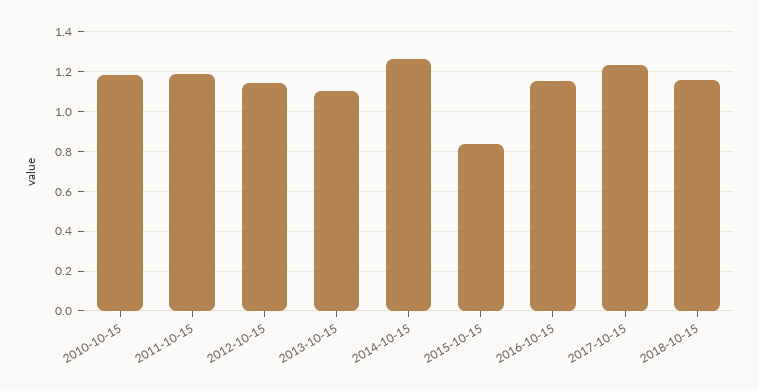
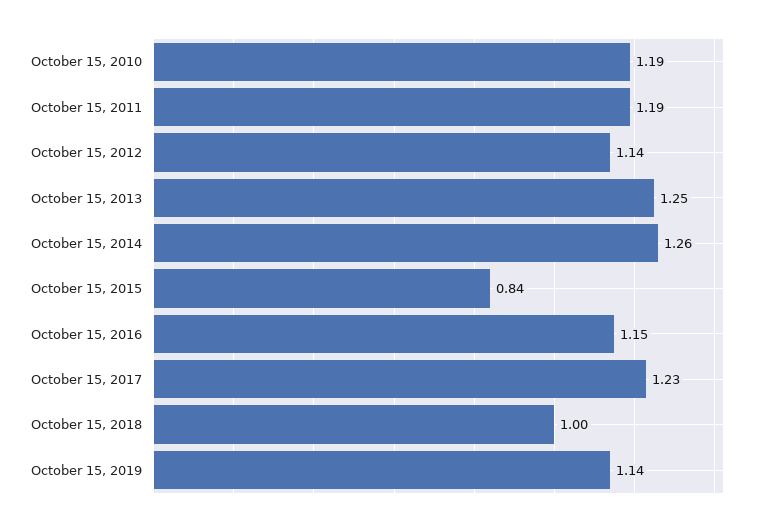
2013-10-15: 1.1 -> 1.25
2018-10-15: 1.15 -> 1
October 15, 2019: none -> 1.14

